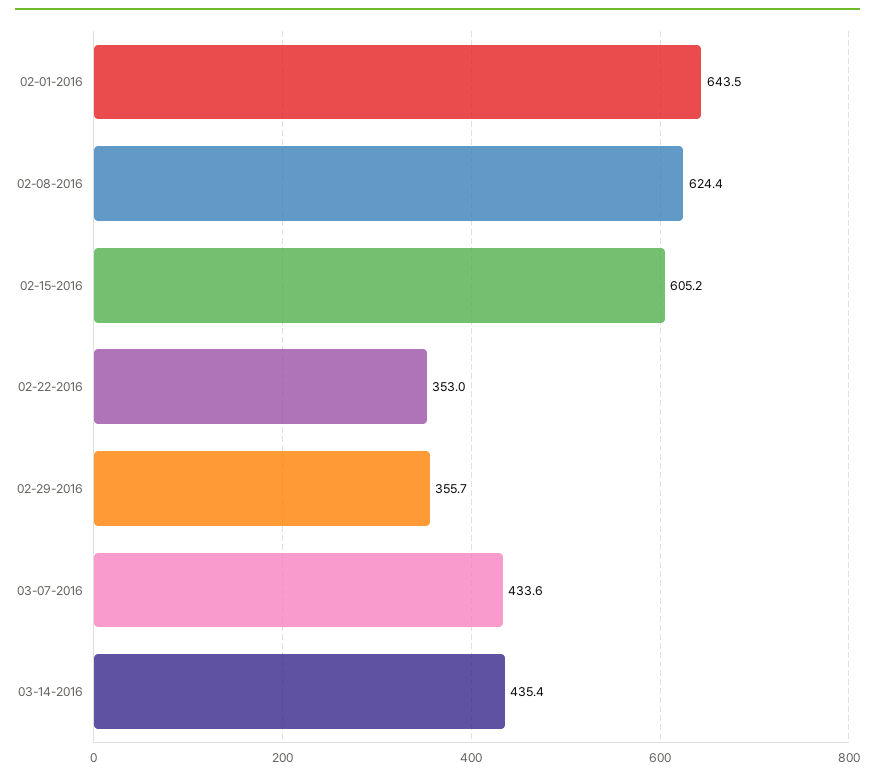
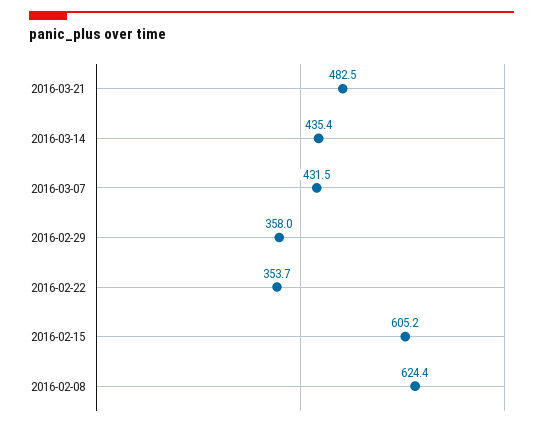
02-01-2016: 643.5 -> none
02-22-2016: 353 -> 353.7
02-29-2016: 355.7 -> 358
03-07-2016: 433.6 -> 431.5
2016-03-21: none -> 482.5

